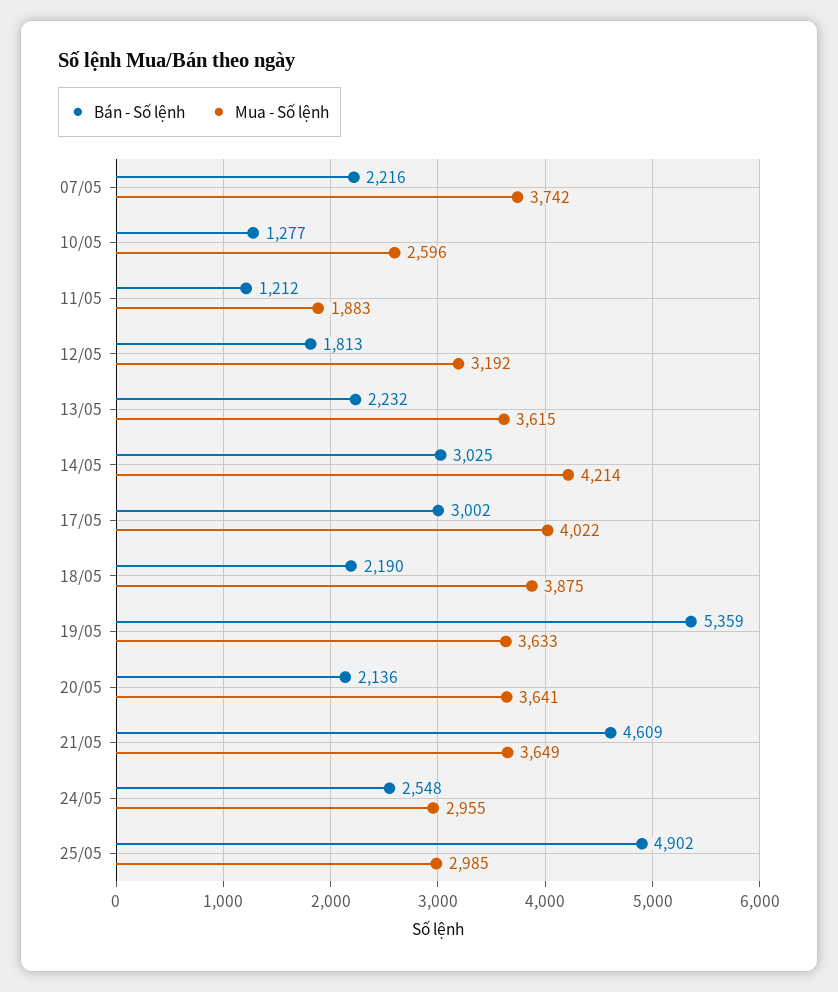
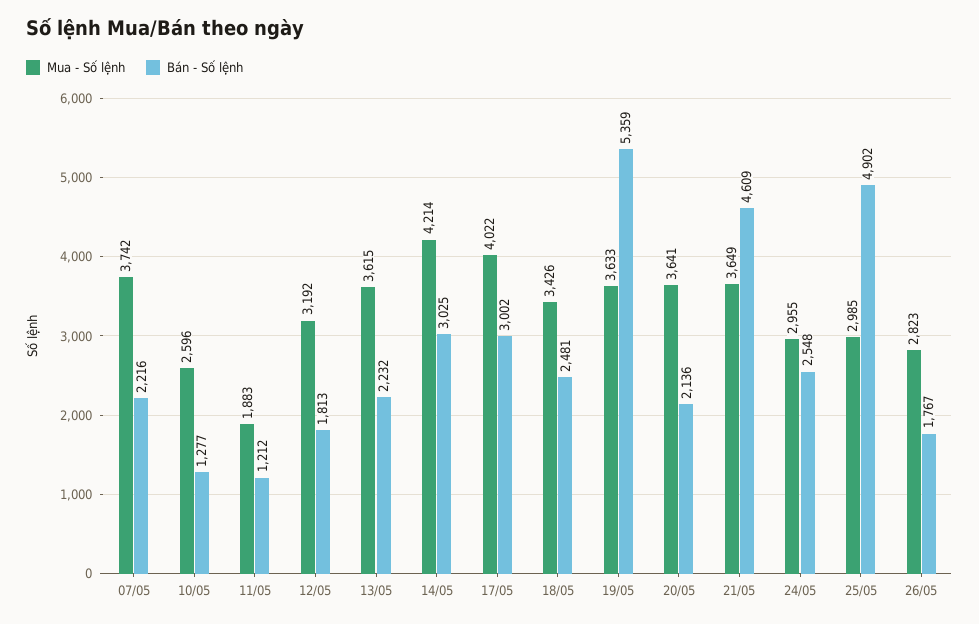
Bán - Số lệnh, 18/05: 2190 -> 2481
Mua - Số lệnh, 18/05: 3875 -> 3426
Mua - Số lệnh, 26/05: none -> 2823
Bán - Số lệnh, 26/05: none -> 1767

